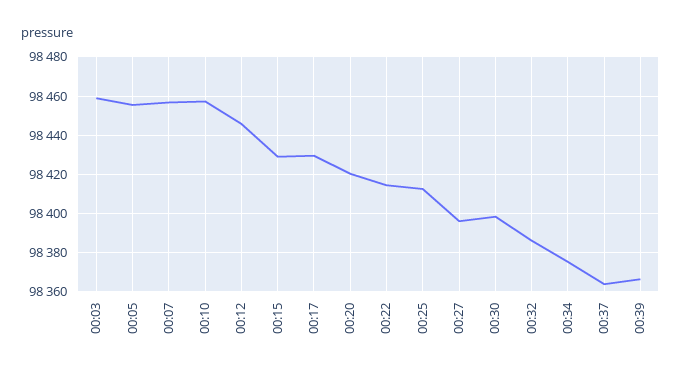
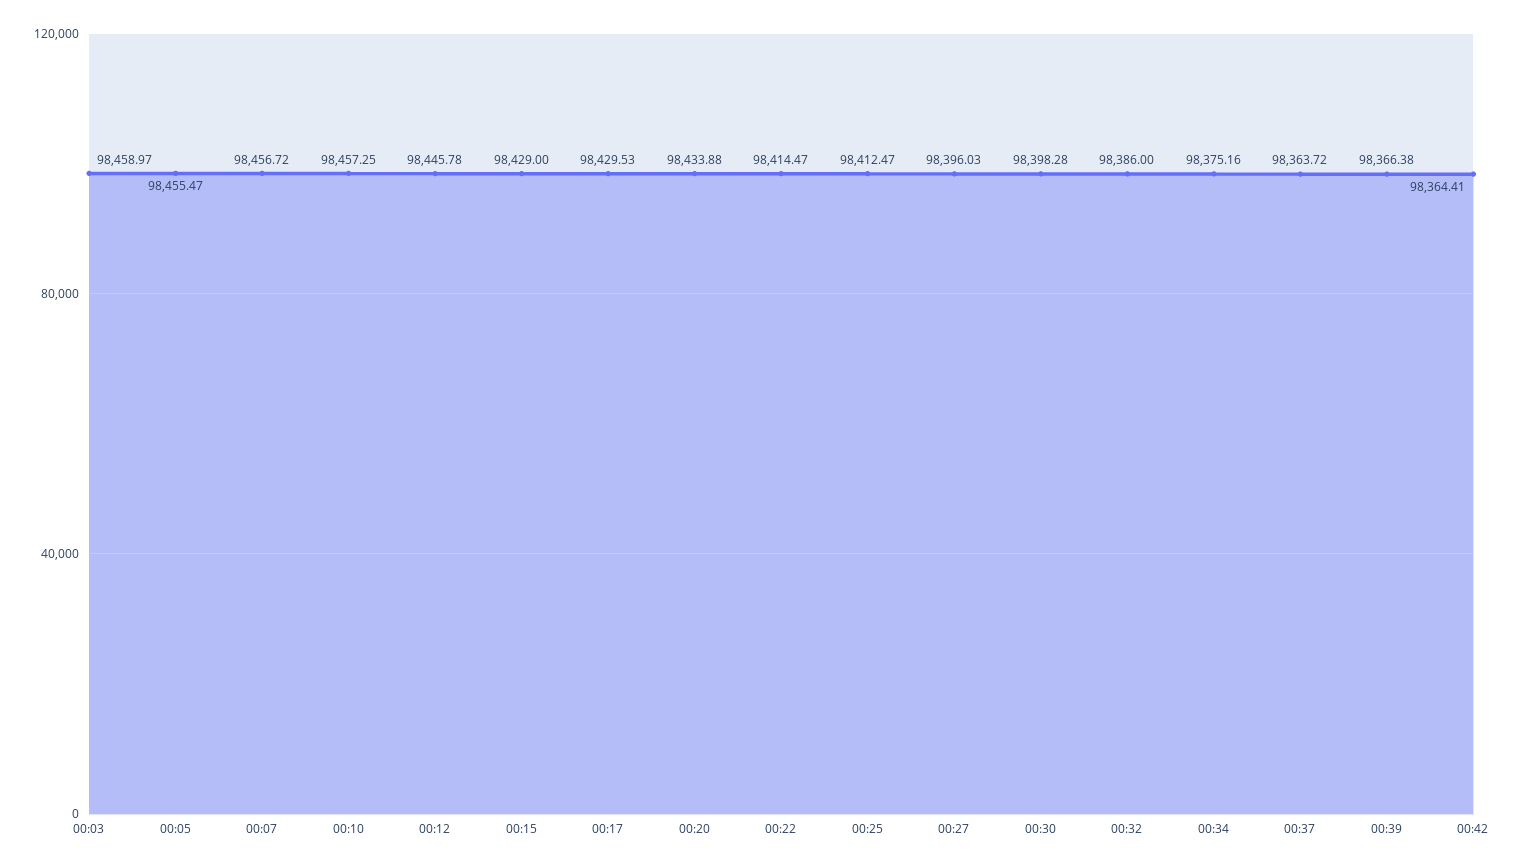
00:20: 98420 -> 98433.88
00:42: none -> 98364.41

